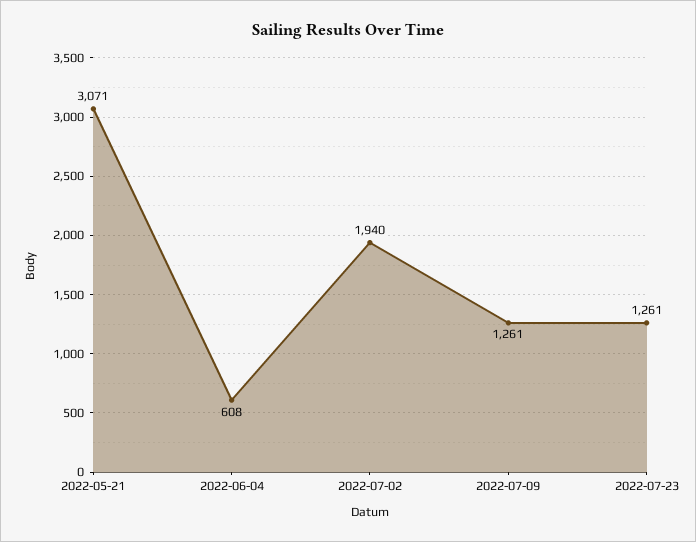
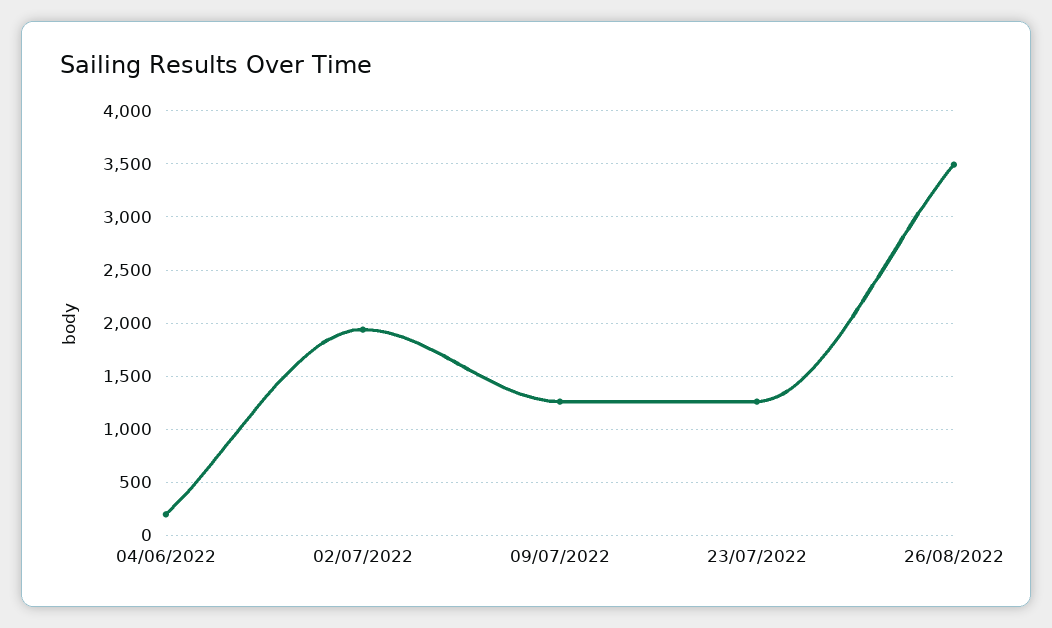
2022-05-21: 3071 -> none
2022-06-04: 608 -> 200
26/08/2022: none -> 3500

